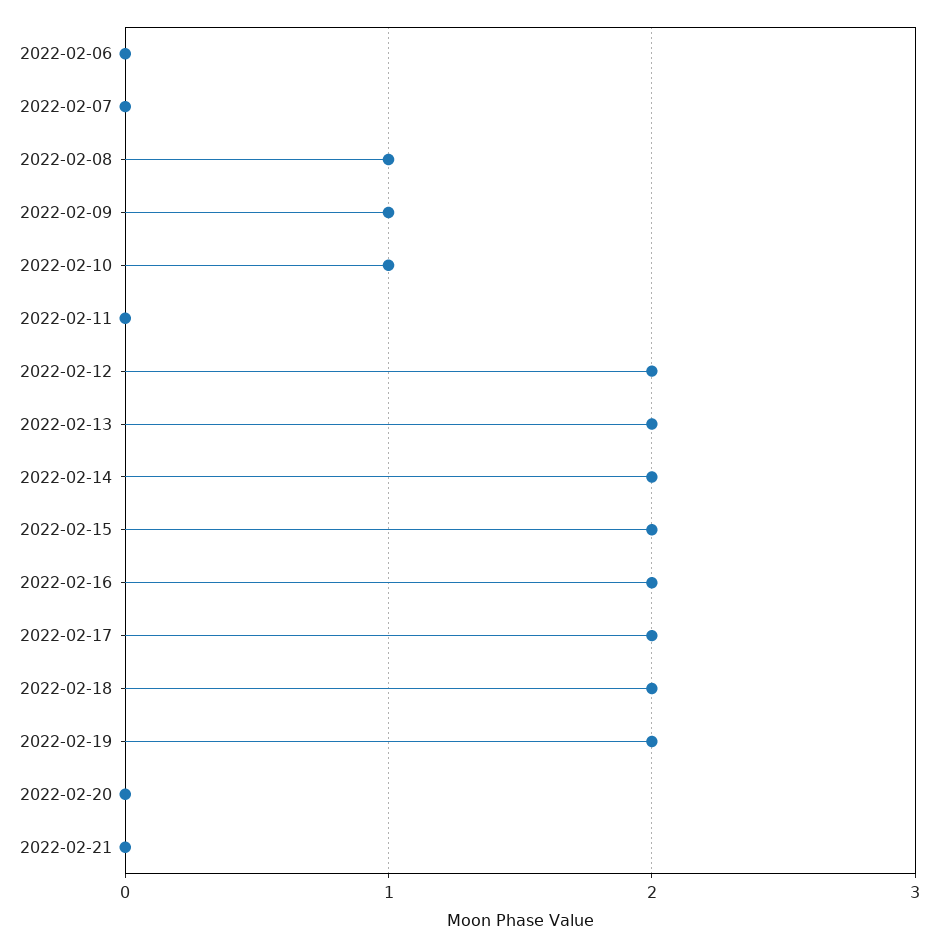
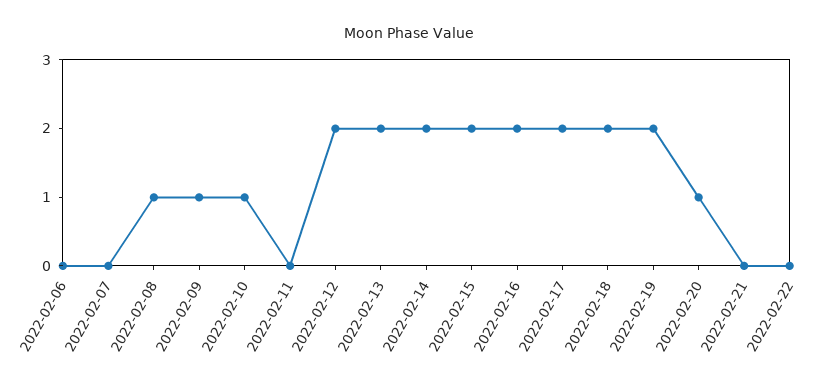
2022-02-20: 0 -> 1
2022-02-22: none -> 0

